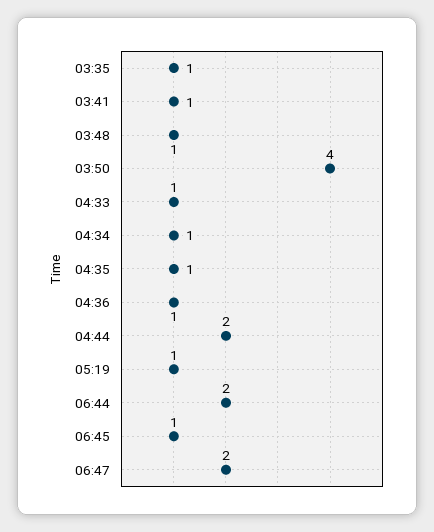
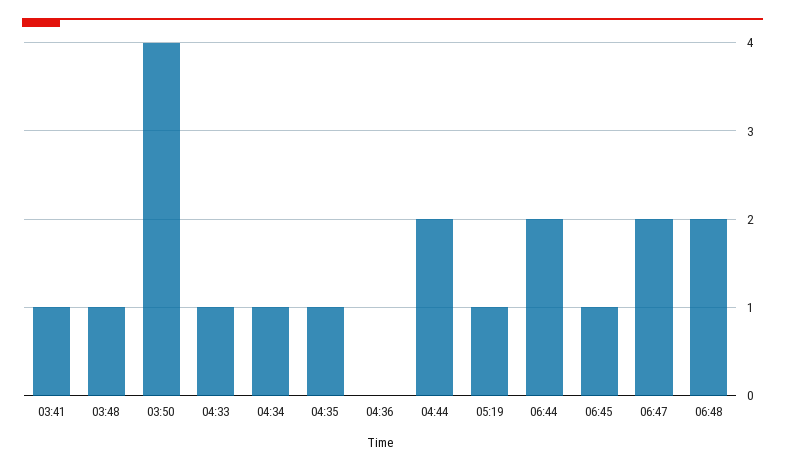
03:35: 1 -> none
04:36: 1 -> 0
06:48: none -> 2

